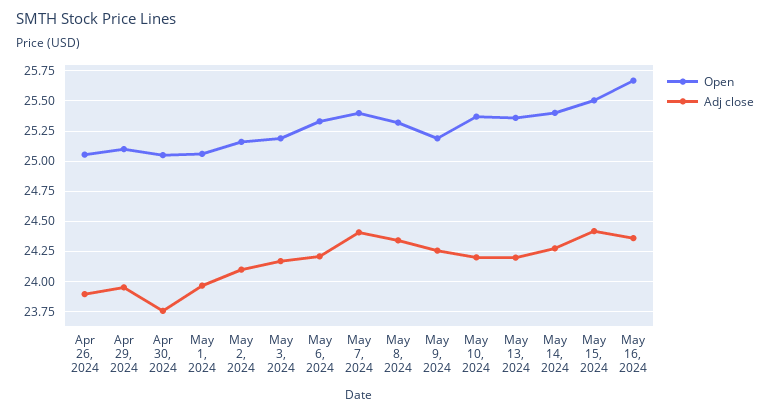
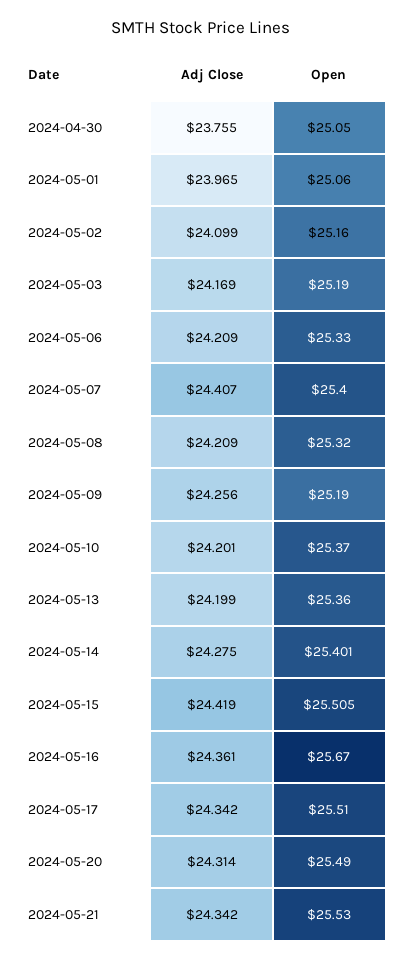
Open, Apr 26, 2024: 25.05 -> none
Adj close, Apr 26, 2024: 23.9 -> none
Open, Apr 29, 2024: 25.1 -> none
Adj close, Apr 29, 2024: 23.95 -> none
Adj close, May 8, 2024: 24.35 -> 24.209
Adj close, 2024-05-17: none -> 24.342
Open, 2024-05-17: none -> 25.51
Adj close, 2024-05-20: none -> 24.314
Open, 2024-05-20: none -> 25.49
Adj close, 2024-05-21: none -> 24.342
Open, 2024-05-21: none -> 25.53

